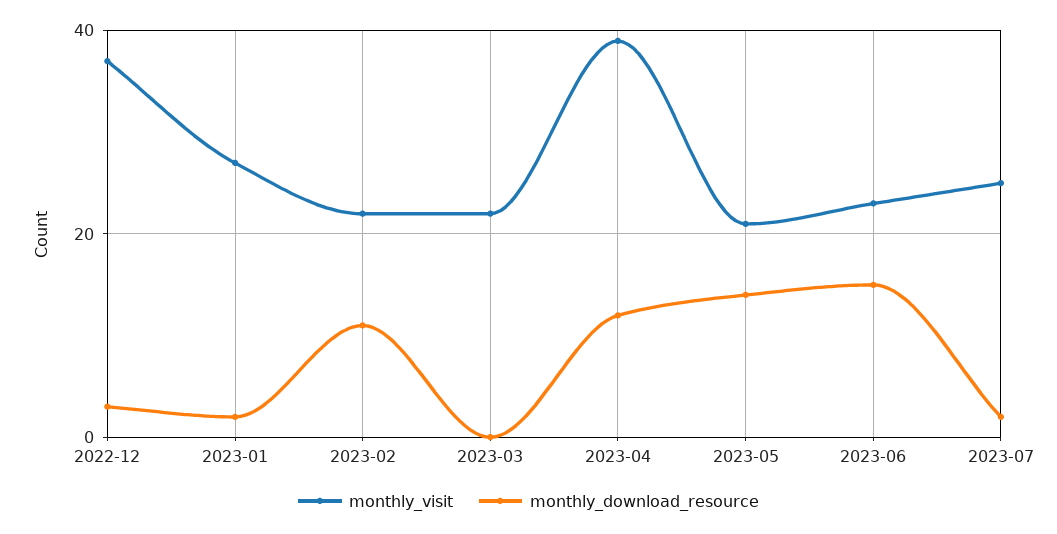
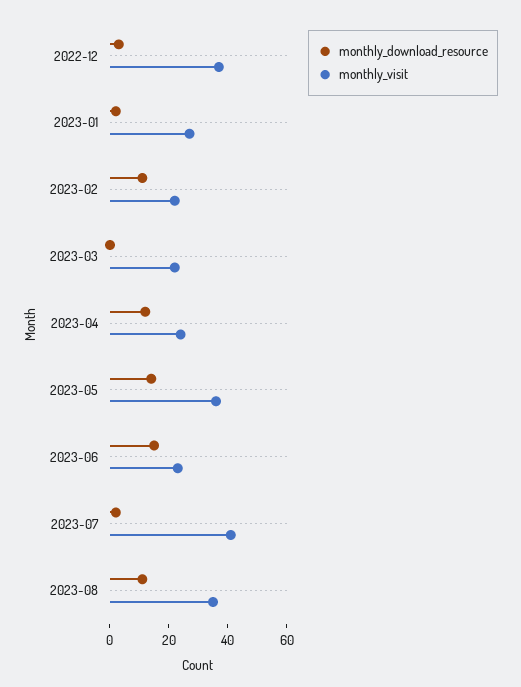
monthly_visit, 2023-04: 40 -> 25
monthly_visit, 2023-05: 20 -> 35
monthly_visit, 2023-07: 25 -> 40
monthly_download_resource, 2023-08: none -> 10
monthly_visit, 2023-08: none -> 35

